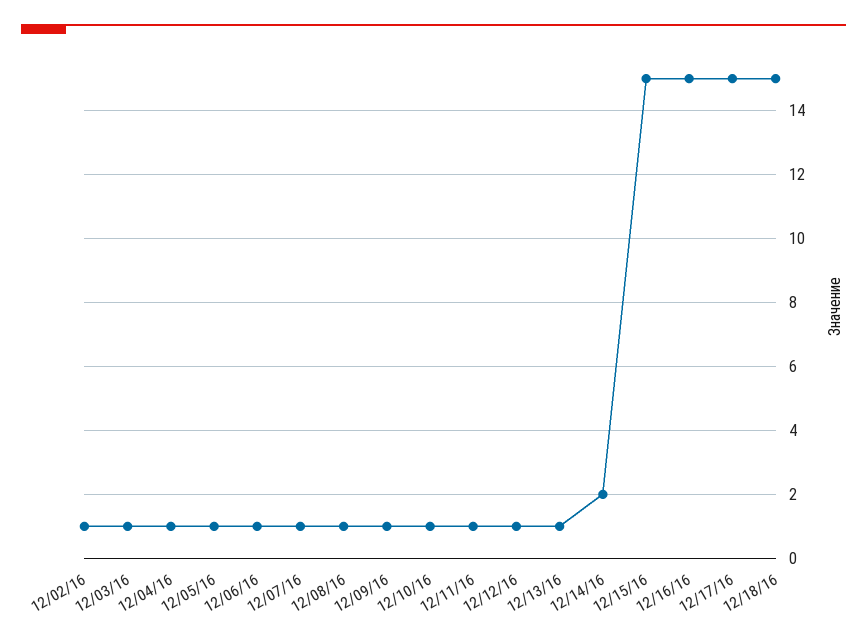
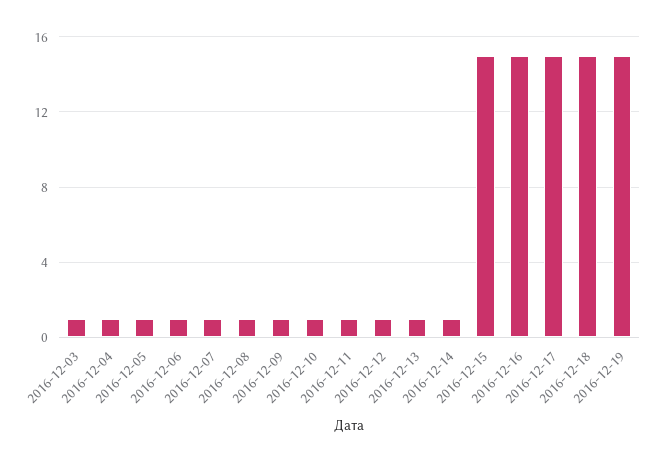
12/02/16: 1 -> none
12/14/16: 2 -> 1
2016-12-19: none -> 15

